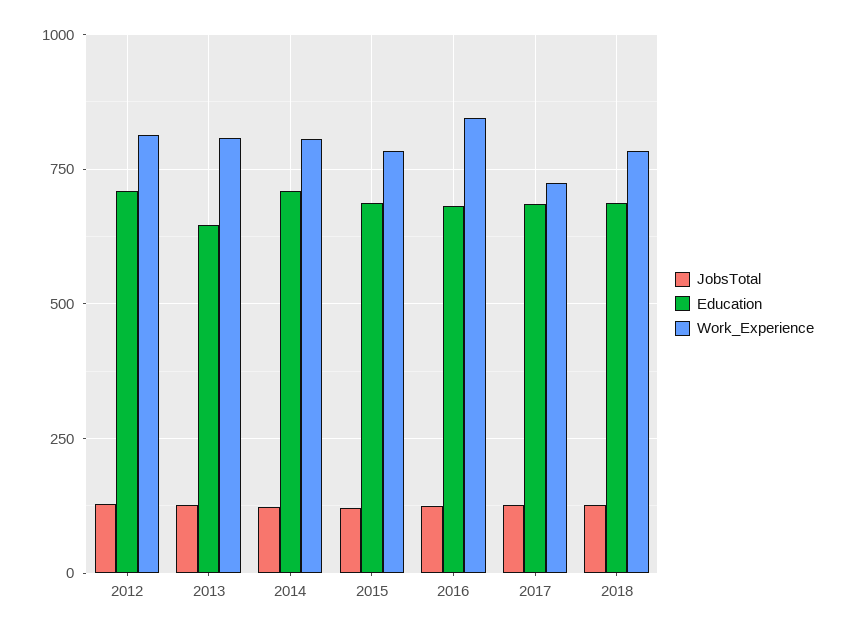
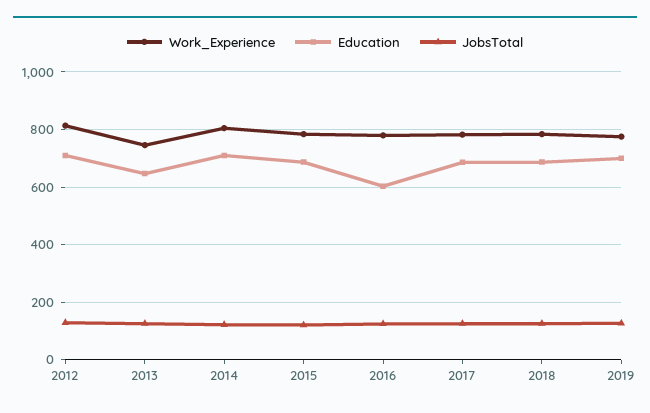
Work_Experience, 2013: 800 -> 750
Education, 2016: 675 -> 600
Work_Experience, 2016: 850 -> 775
Work_Experience, 2017: 725 -> 775
Work_Experience, 2019: none -> 775
Education, 2019: none -> 700
JobsTotal, 2019: none -> 125

